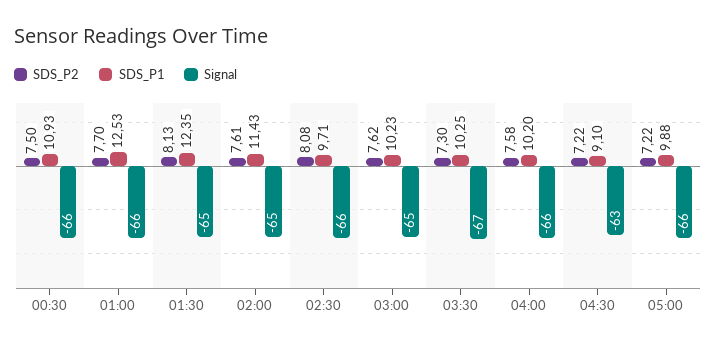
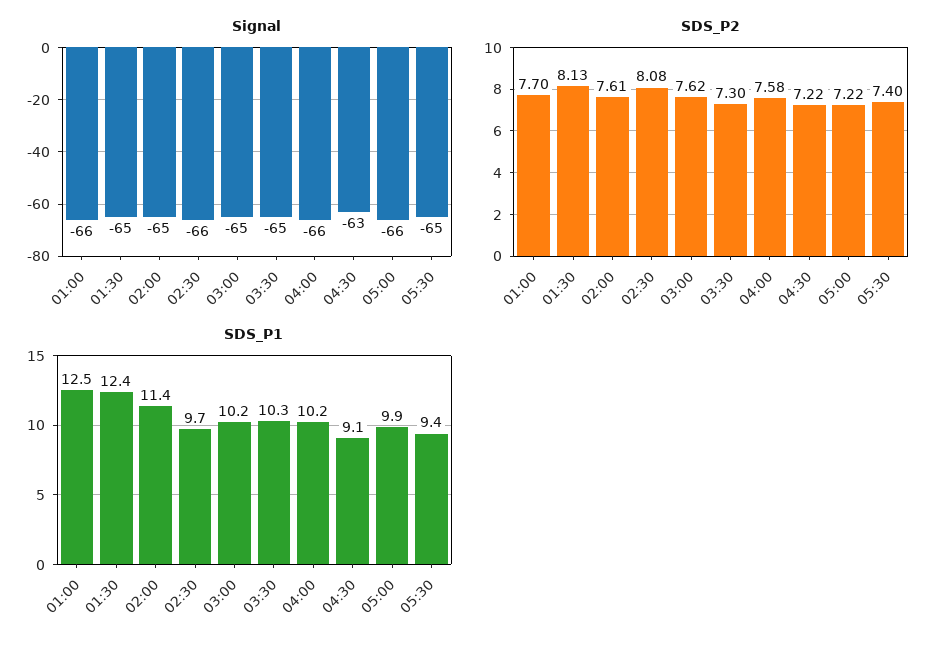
SDS_P2, 00:30: 7.5 -> none
SDS_P1, 00:30: 10.93 -> none
Signal, 00:30: -66 -> none
Signal, 03:30: -67 -> -65
Signal, 05:30: none -> -65
SDS_P2, 05:30: none -> 7.4
SDS_P1, 05:30: none -> 9.4

